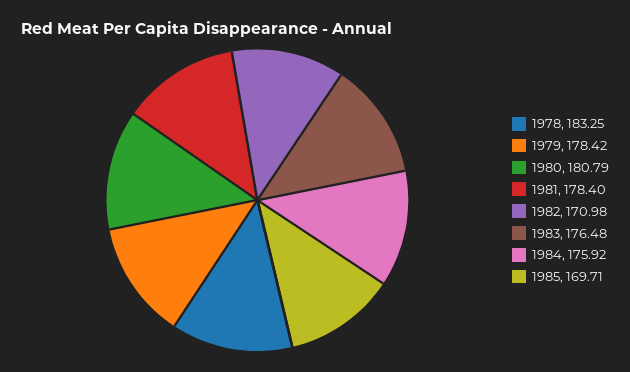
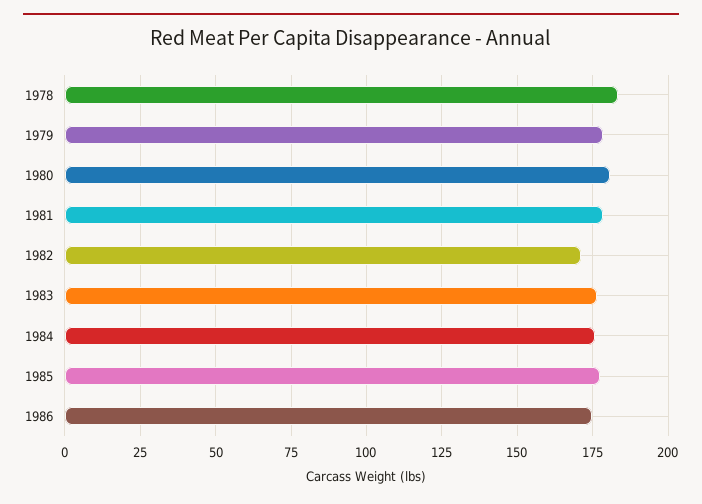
1985: 169.71 -> 177.5
1986: none -> 175

